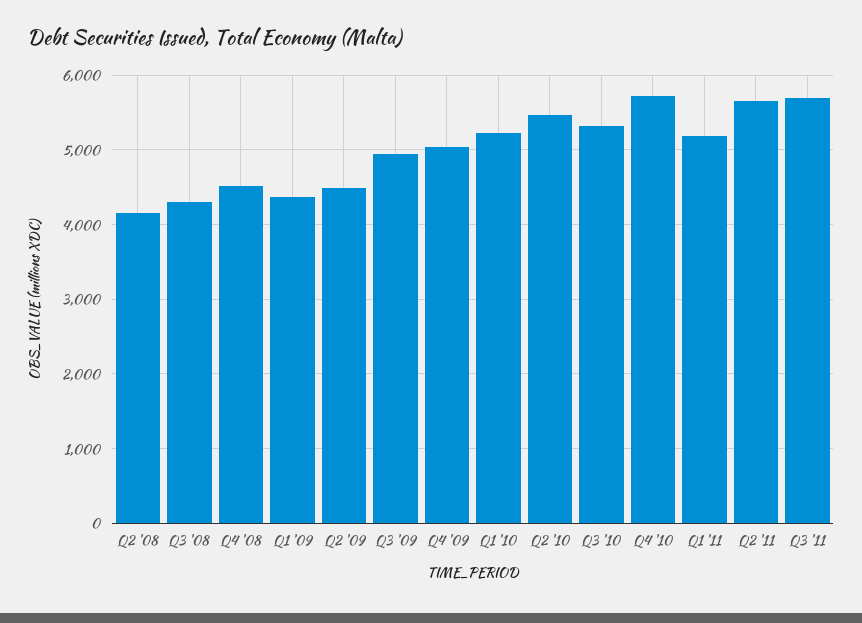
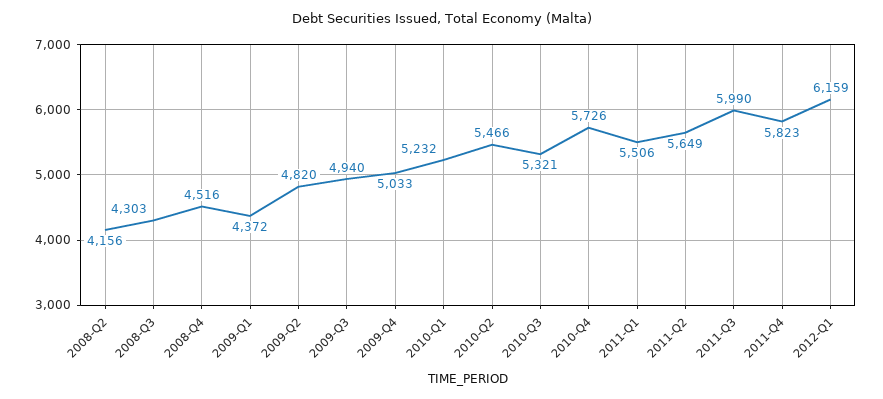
Q2 '09: 4500 -> 4820
Q1 '11: 5200 -> 5506
Q3 '11: 5700 -> 5990
2011-Q4: none -> 5823
2012-Q1: none -> 6159

